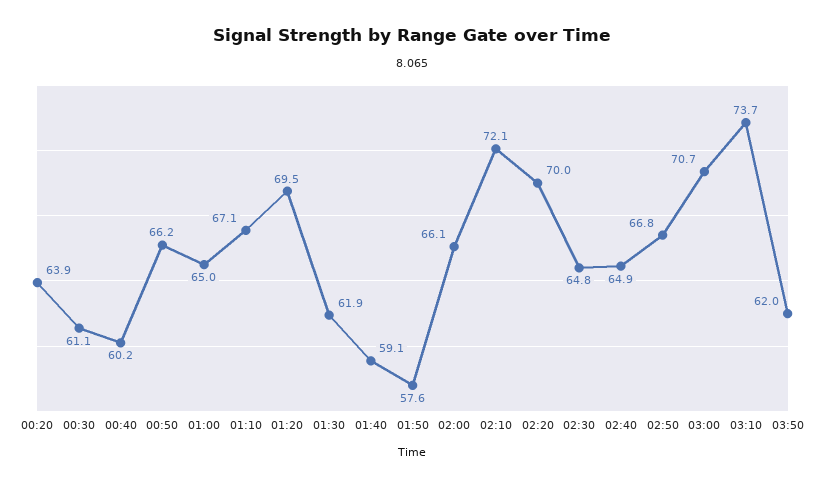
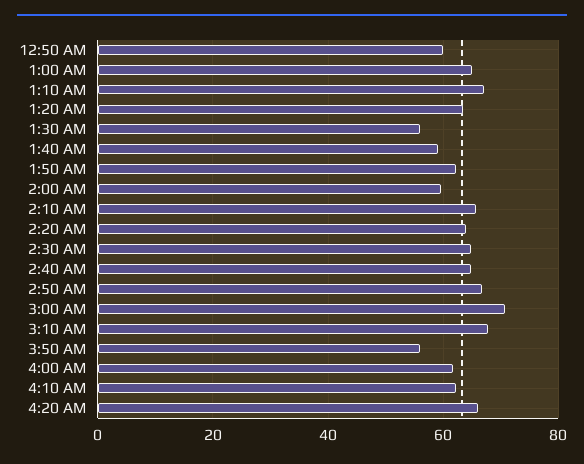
00:20: 63.9 -> none
00:30: 61.1 -> none
00:40: 60.2 -> none
00:50: 66.2 -> 60
01:20: 69.5 -> 64
01:30: 61.9 -> 56
01:50: 57.6 -> 62
02:00: 66.1 -> 60
02:10: 72.1 -> 66
02:20: 70 -> 64
03:10: 73.7 -> 68
03:50: 62 -> 56
4:00 AM: none -> 62
4:10 AM: none -> 62
4:20 AM: none -> 66

